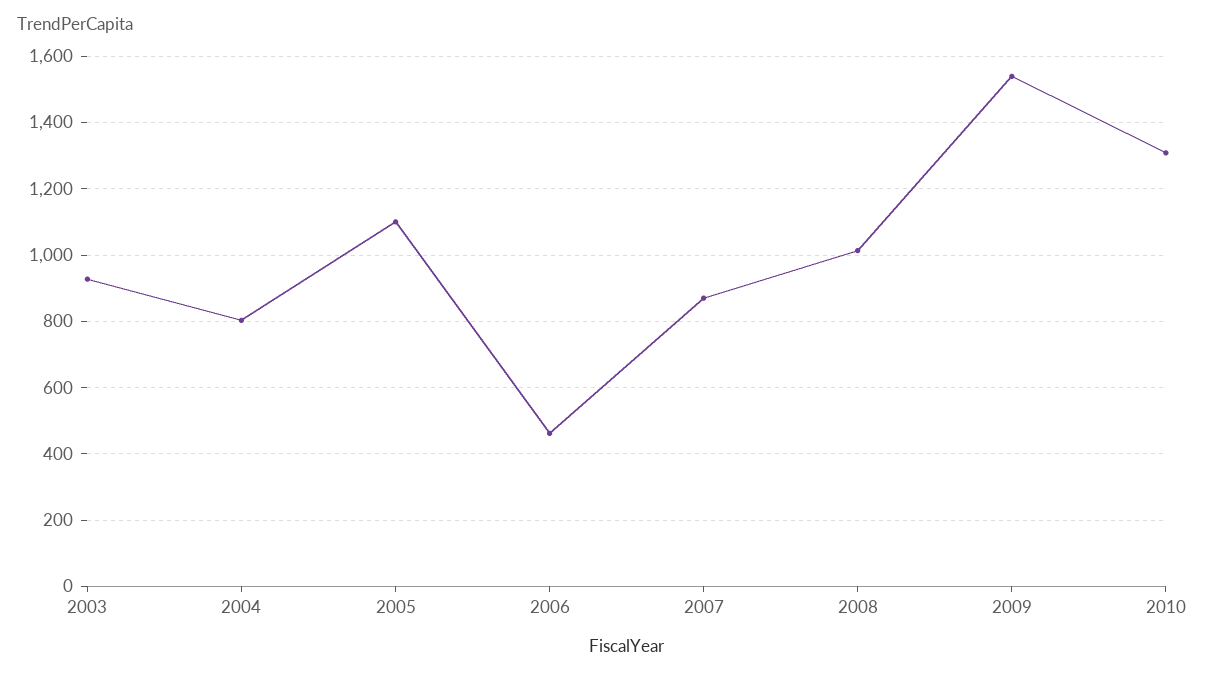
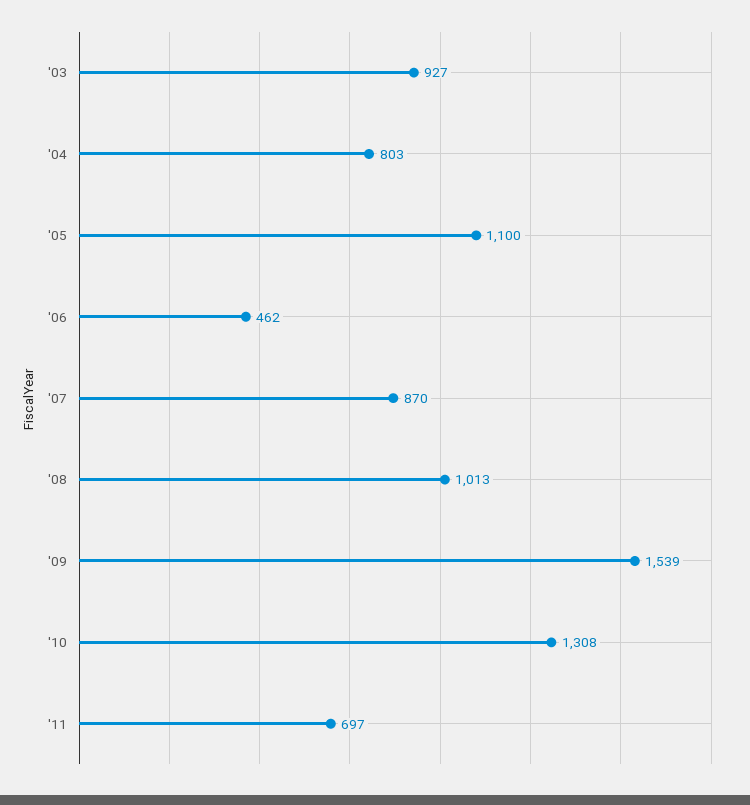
'11: none -> 697

